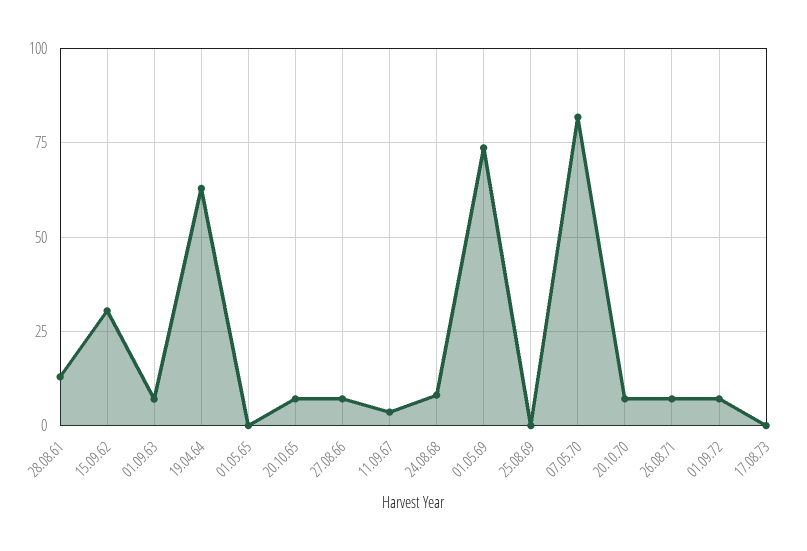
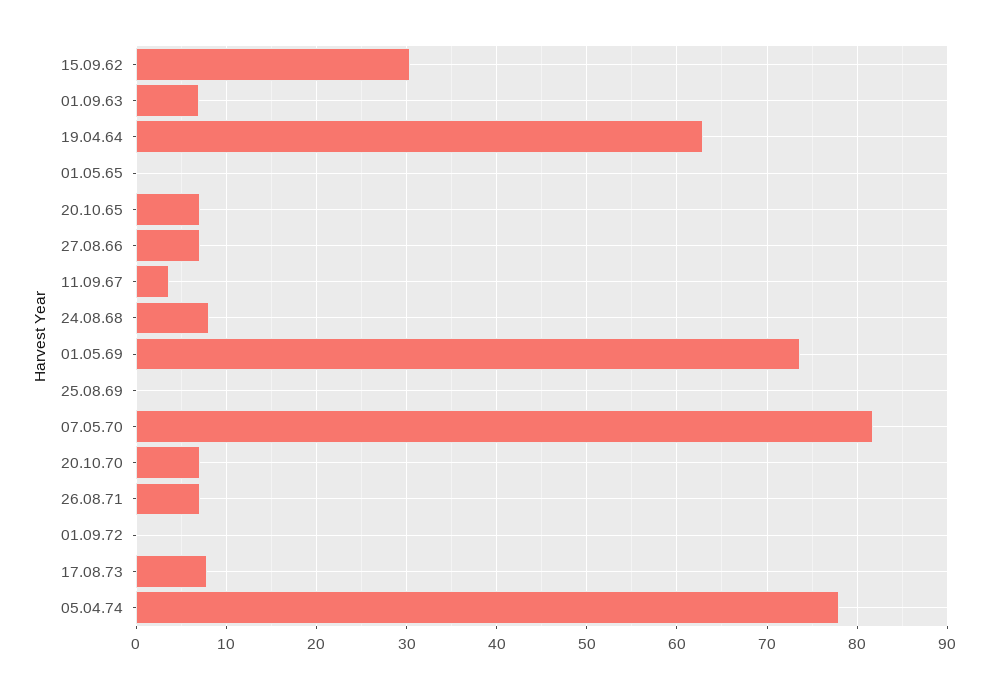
28.08.61: 12.5 -> none
01.09.72: 7.5 -> 0
17.08.73: 0 -> 8
05.04.74: none -> 78

